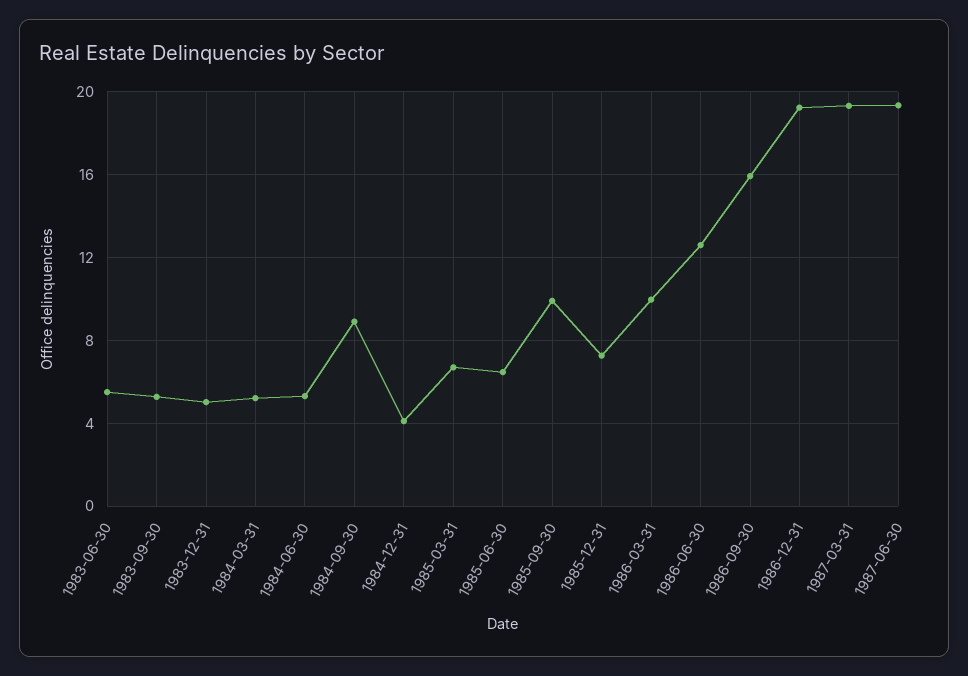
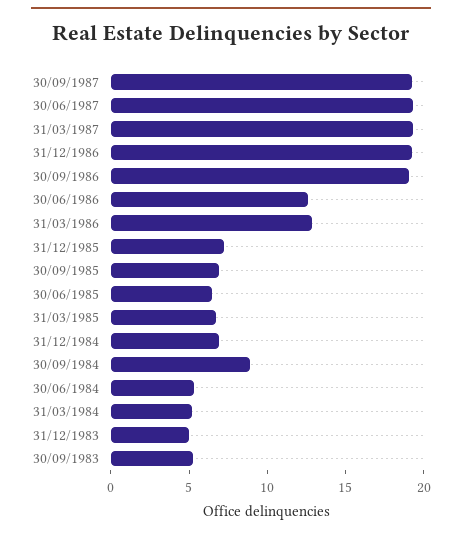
1983-06-30: 5.5 -> none
1984-12-31: 4 -> 7
1985-09-30: 10 -> 7
1986-03-31: 10 -> 13
1986-09-30: 16 -> 19
30/09/1987: none -> 19

